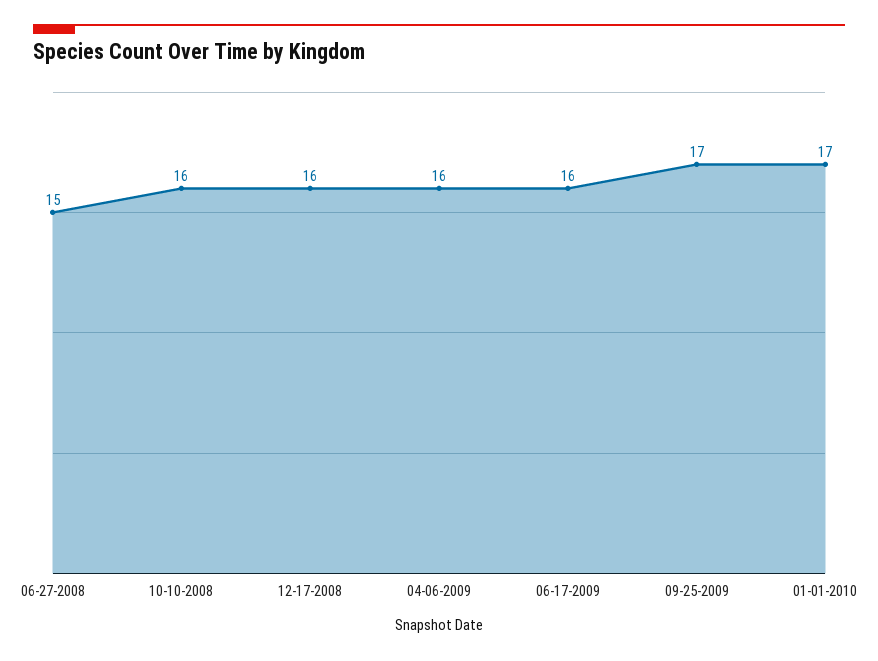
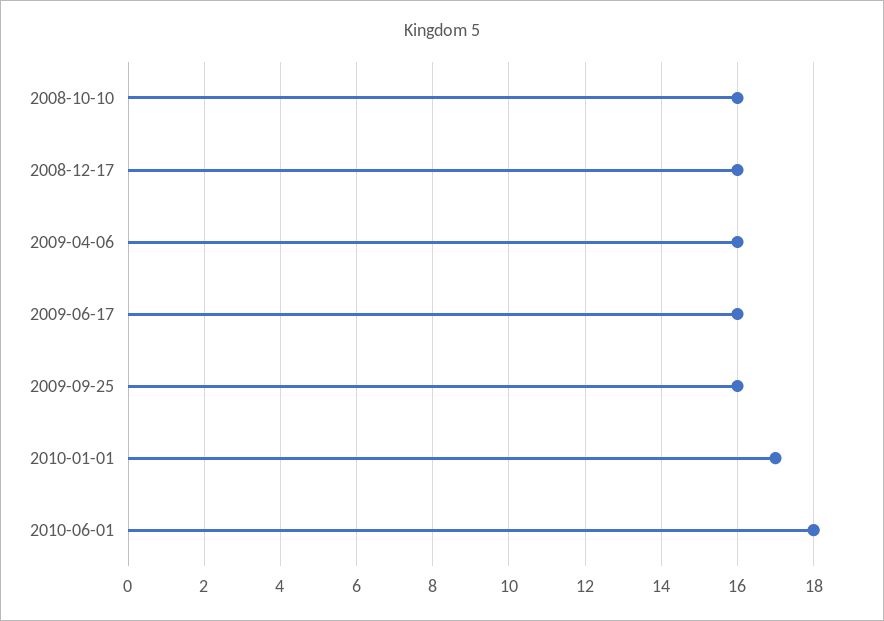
06-27-2008: 15 -> none
09-25-2009: 17 -> 16
2010-06-01: none -> 18

